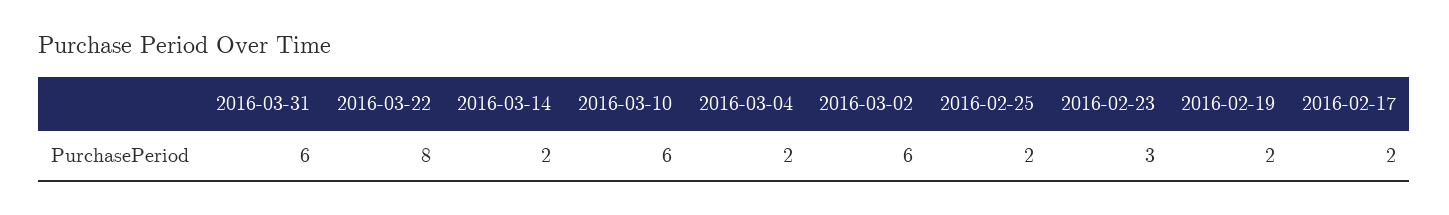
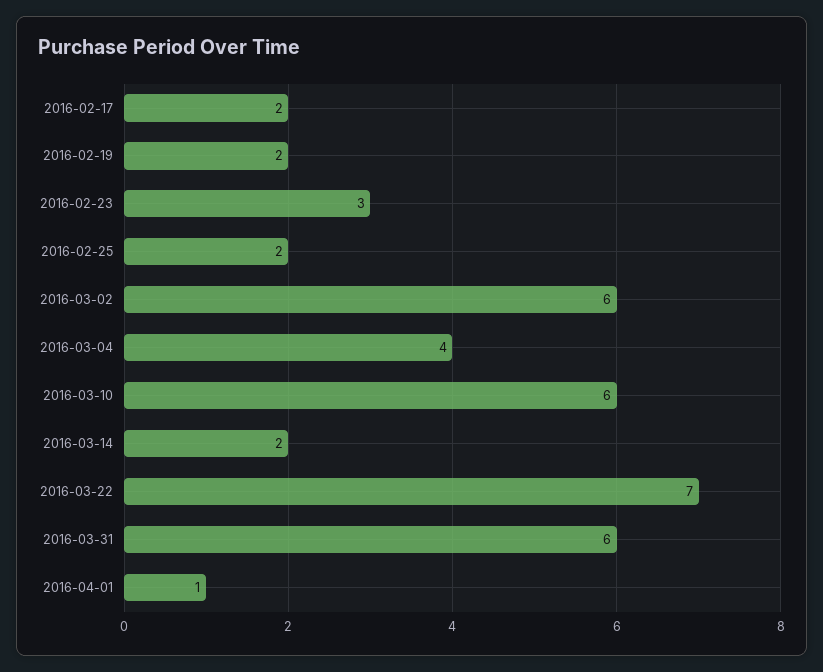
2016-03-22: 8 -> 7
2016-03-04: 2 -> 4
2016-04-01: none -> 1

